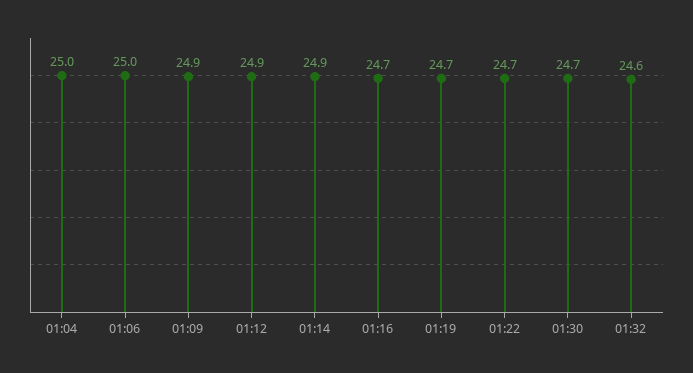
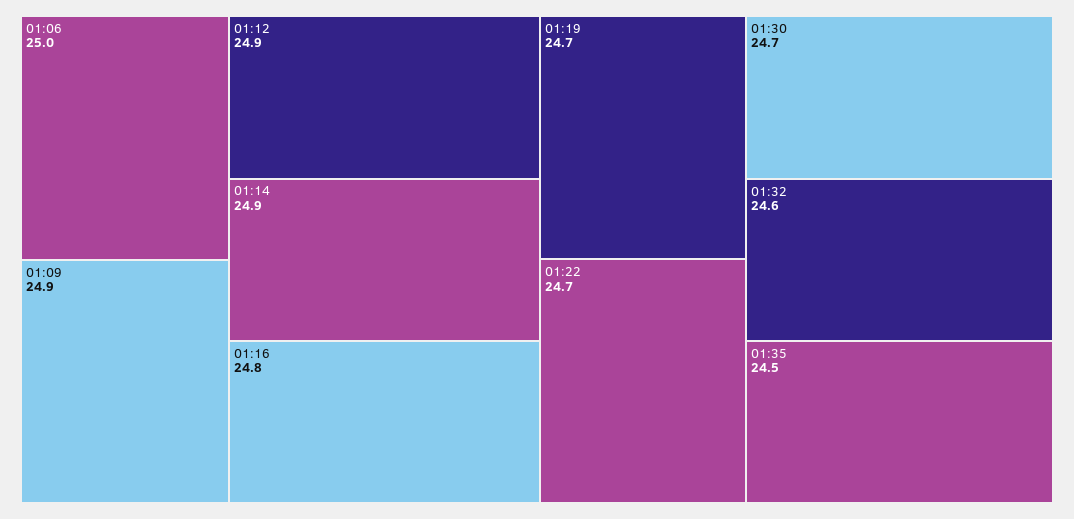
01:04: 25 -> none
01:16: 24.7 -> 24.8
01:35: none -> 24.5

